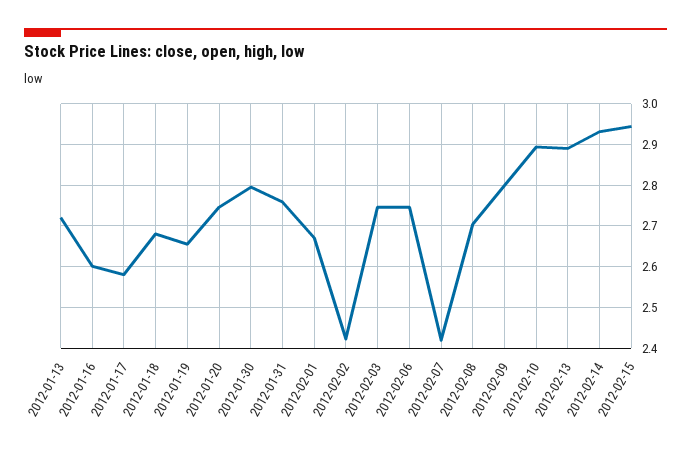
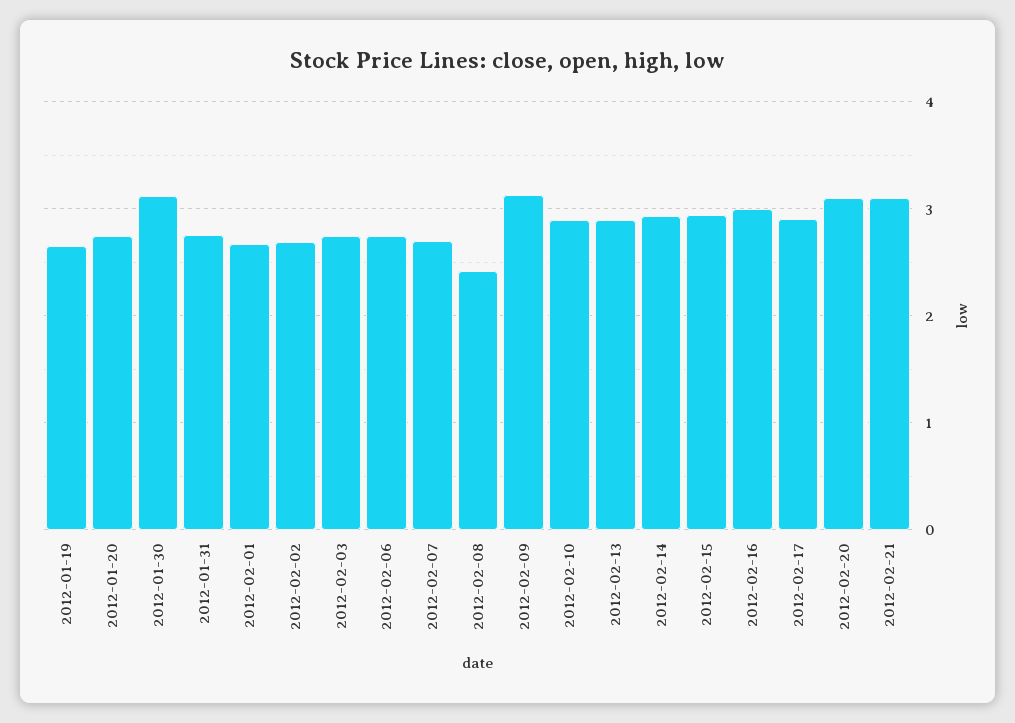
2012-01-13: 2.72 -> none
2012-01-16: 2.6 -> none
2012-01-17: 2.58 -> none
2012-01-18: 2.68 -> none
2012-01-30: 2.8 -> 3.1
2012-02-02: 2.42 -> 2.7
2012-02-07: 2.42 -> 2.7
2012-02-08: 2.7 -> 2.4
2012-02-09: 2.8 -> 3.1
2012-02-16: none -> 3
2012-02-17: none -> 2.9
2012-02-20: none -> 3.1
2012-02-21: none -> 3.1

